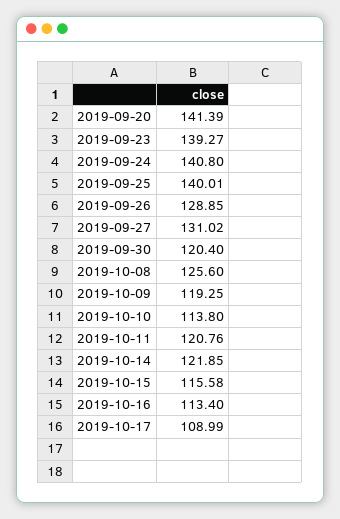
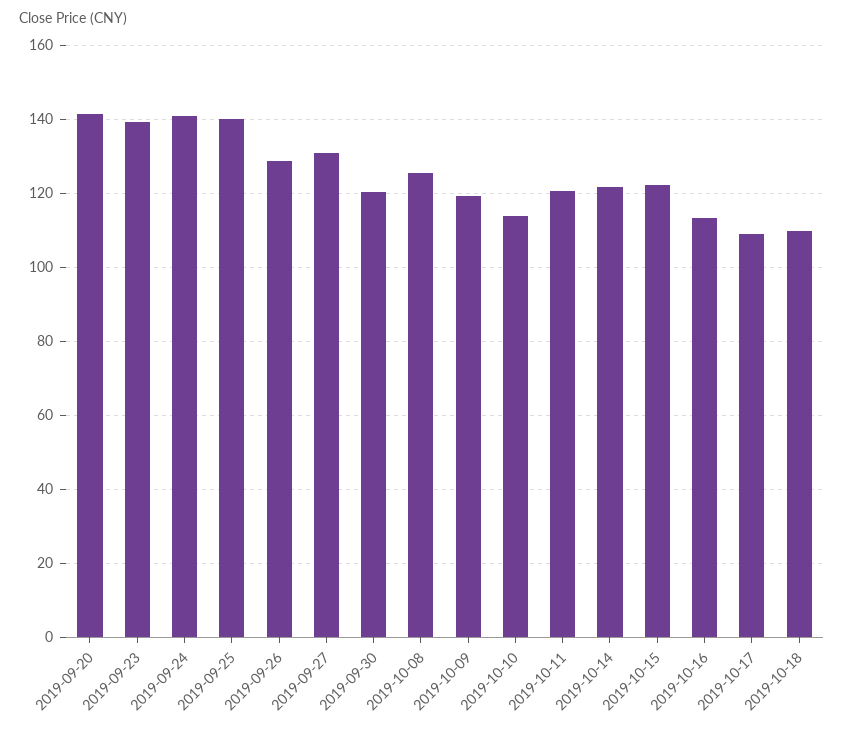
2019-10-15: 115.58 -> 122
2019-10-18: none -> 110

